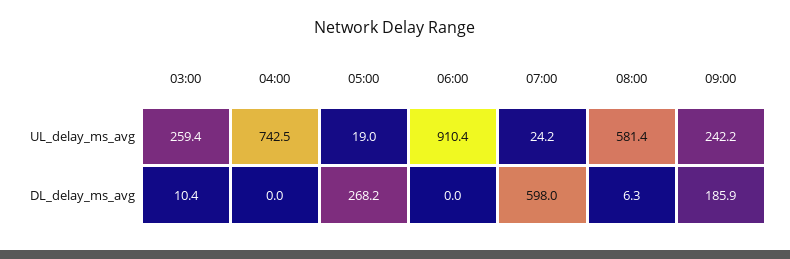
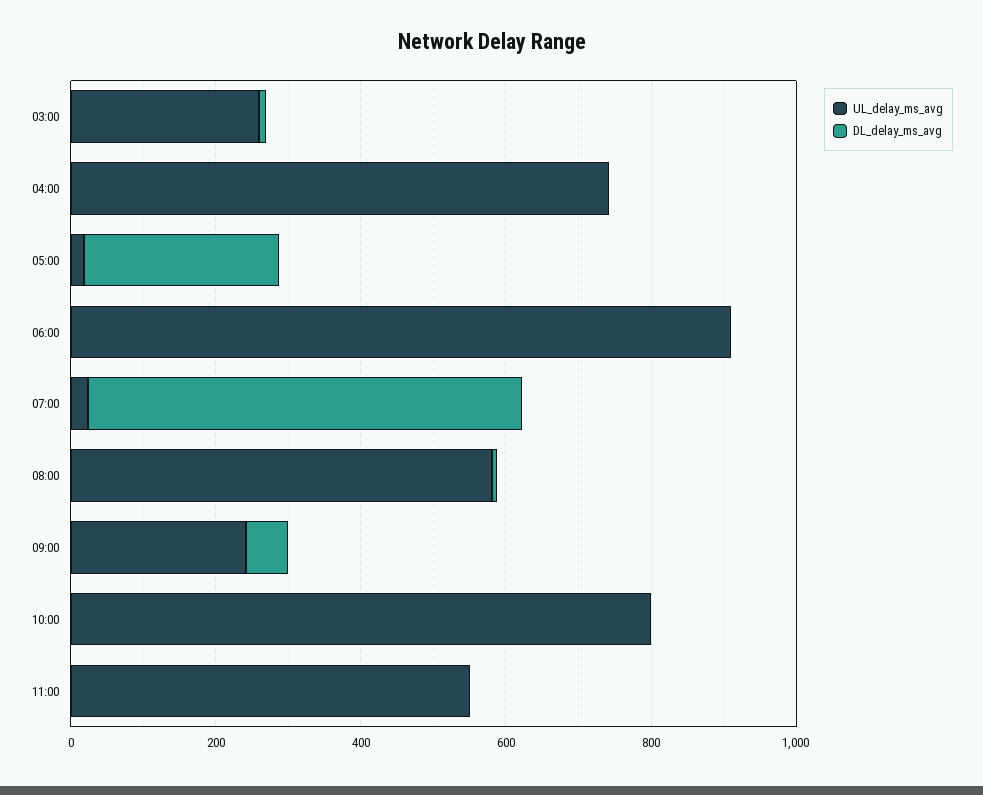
DL_delay_ms_avg, 09:00: 185.9 -> 50
UL_delay_ms_avg, 10:00: none -> 800
DL_delay_ms_avg, 10:00: none -> 0
UL_delay_ms_avg, 11:00: none -> 550
DL_delay_ms_avg, 11:00: none -> 0

